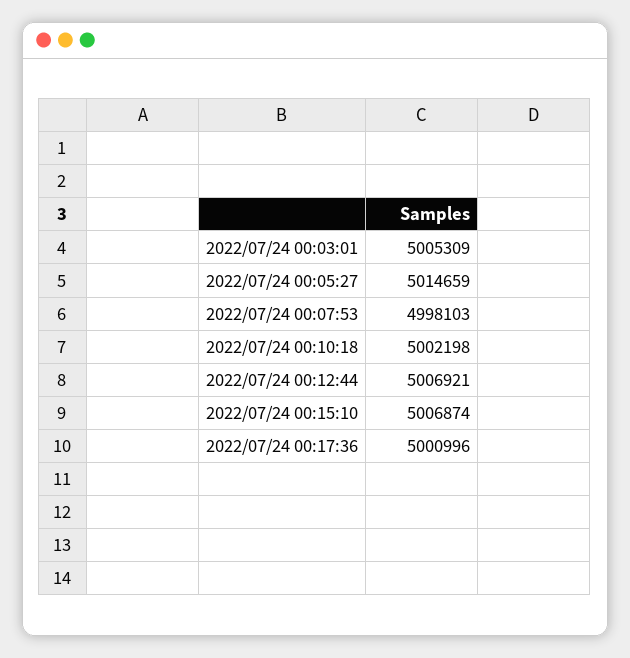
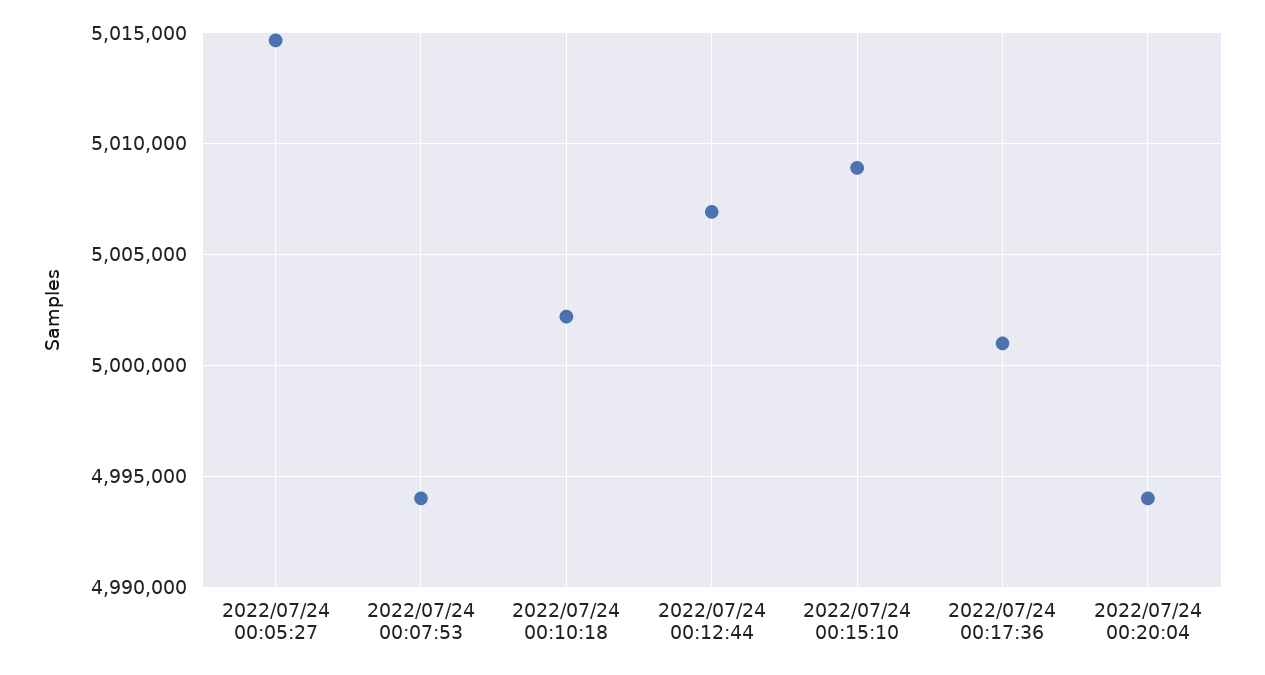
2022/07/24 00:03:01: 5005309 -> none
2022/07/24 00:07:53: 4998103 -> 4994000
2022/07/24 00:15:10: 5006874 -> 5009000
2022/07/24 00:20:04: none -> 4994000

